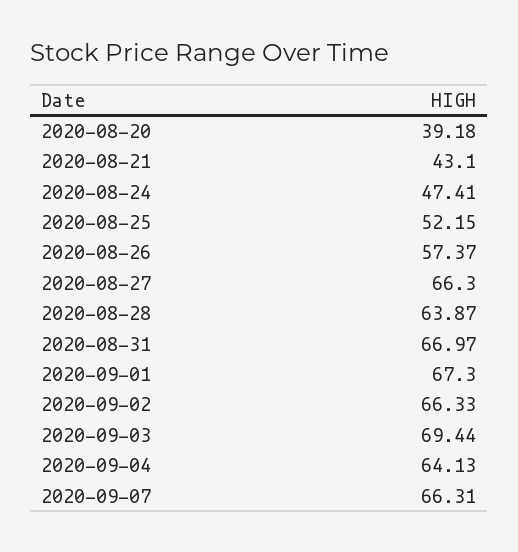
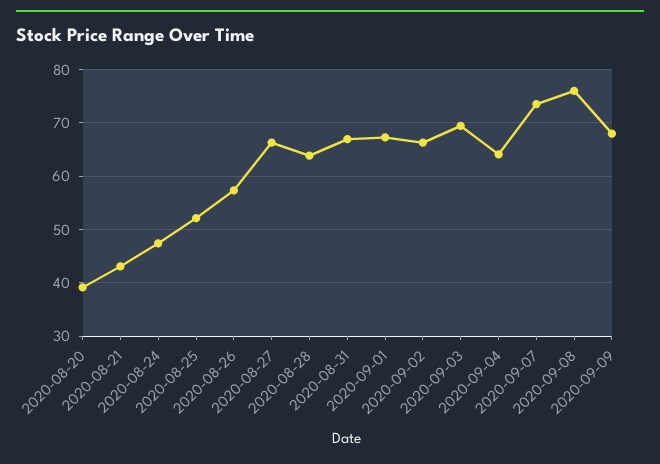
2020-09-07: 66.31 -> 74
2020-09-08: none -> 76
2020-09-09: none -> 68

